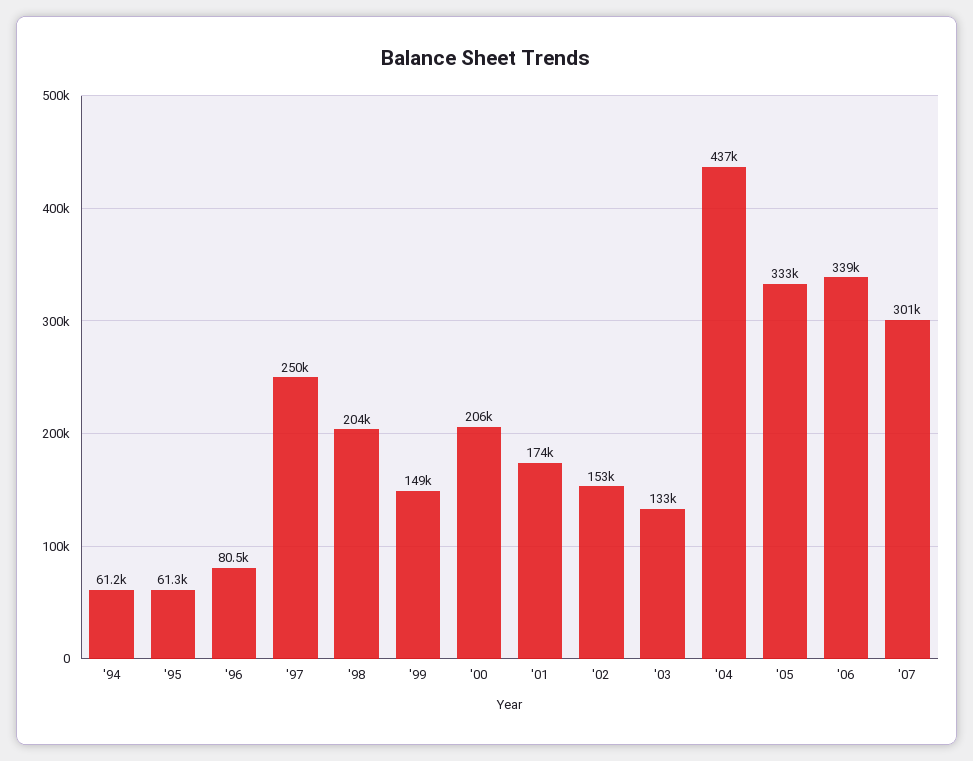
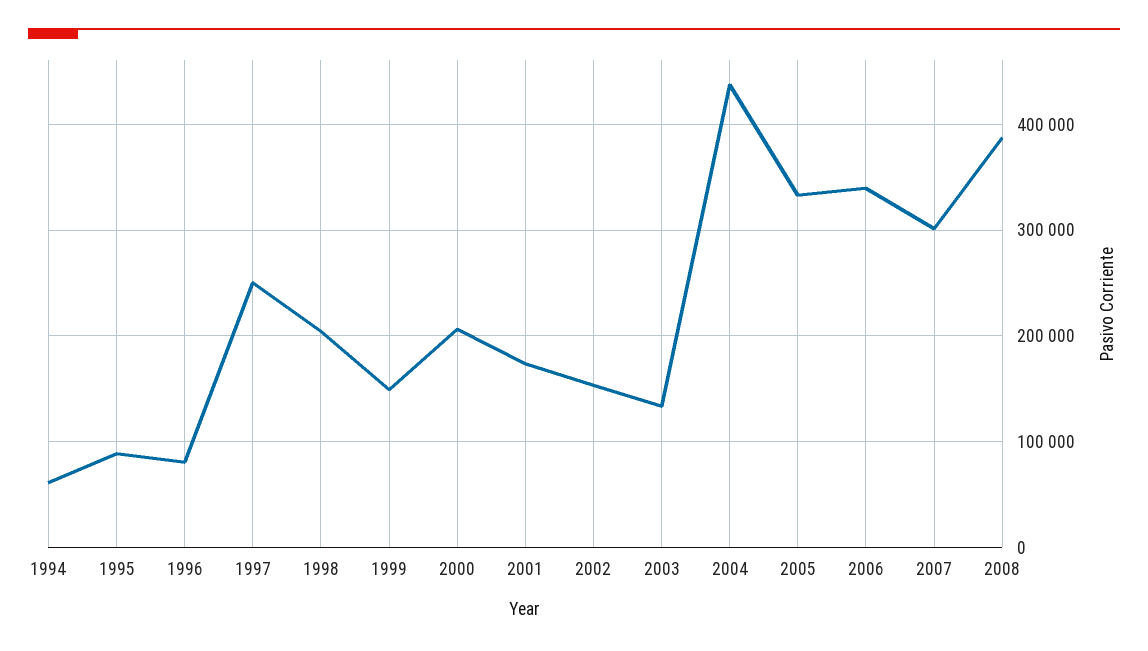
'95: 61300 -> 90000
2008: none -> 390000

